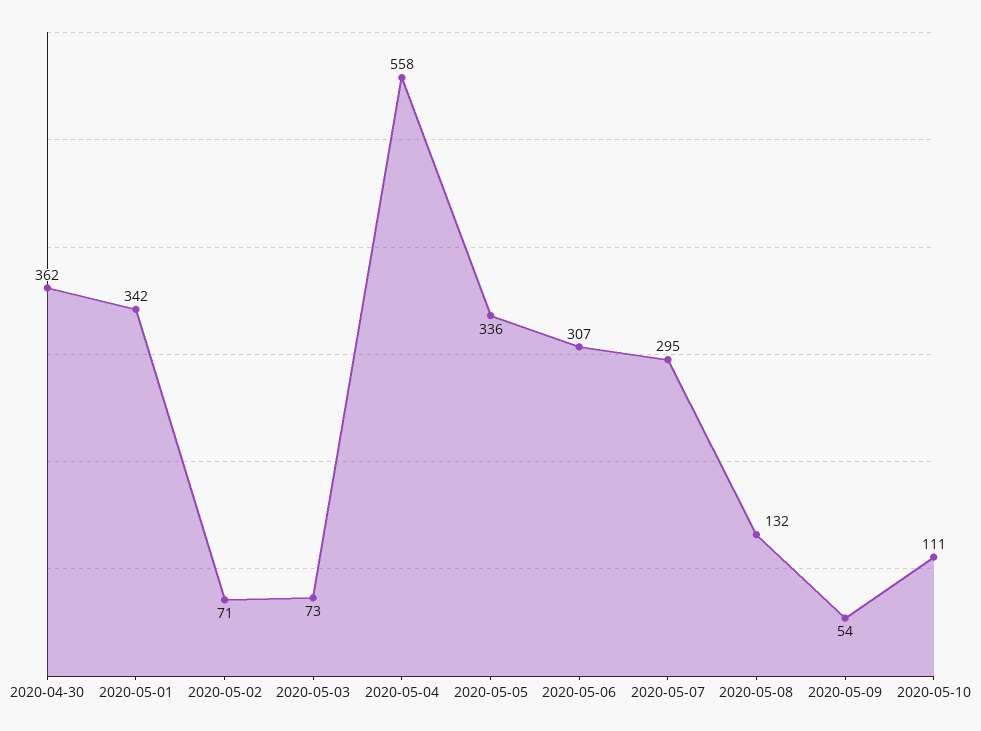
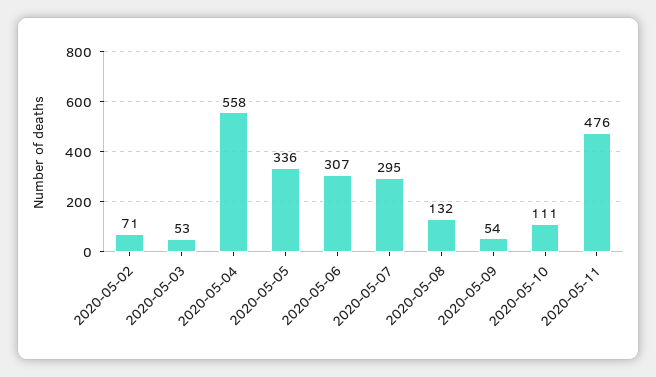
2020-04-30: 362 -> none
2020-05-01: 342 -> none
2020-05-03: 73 -> 53
2020-05-11: none -> 476

